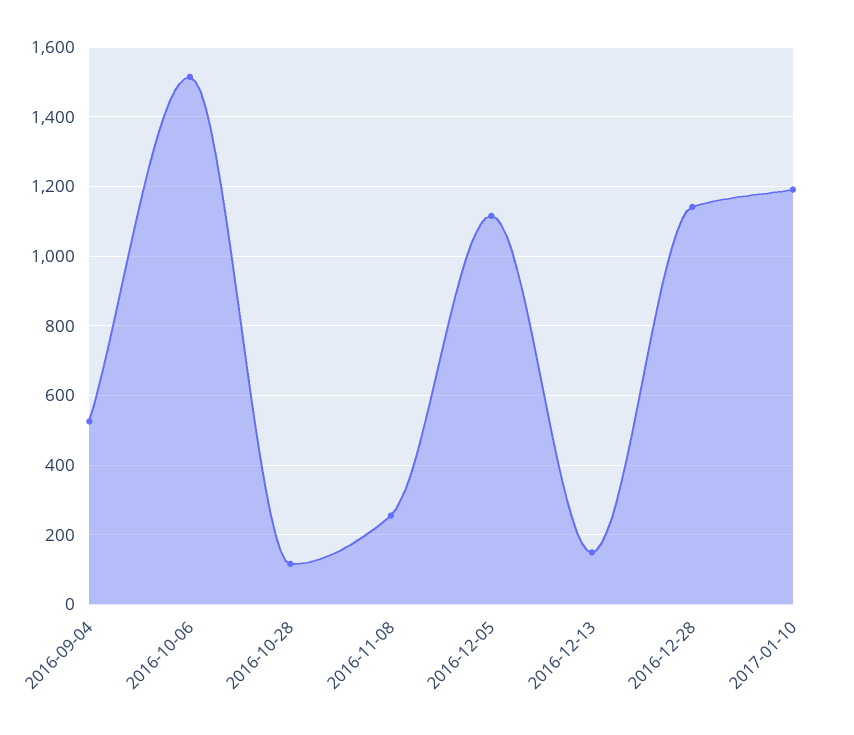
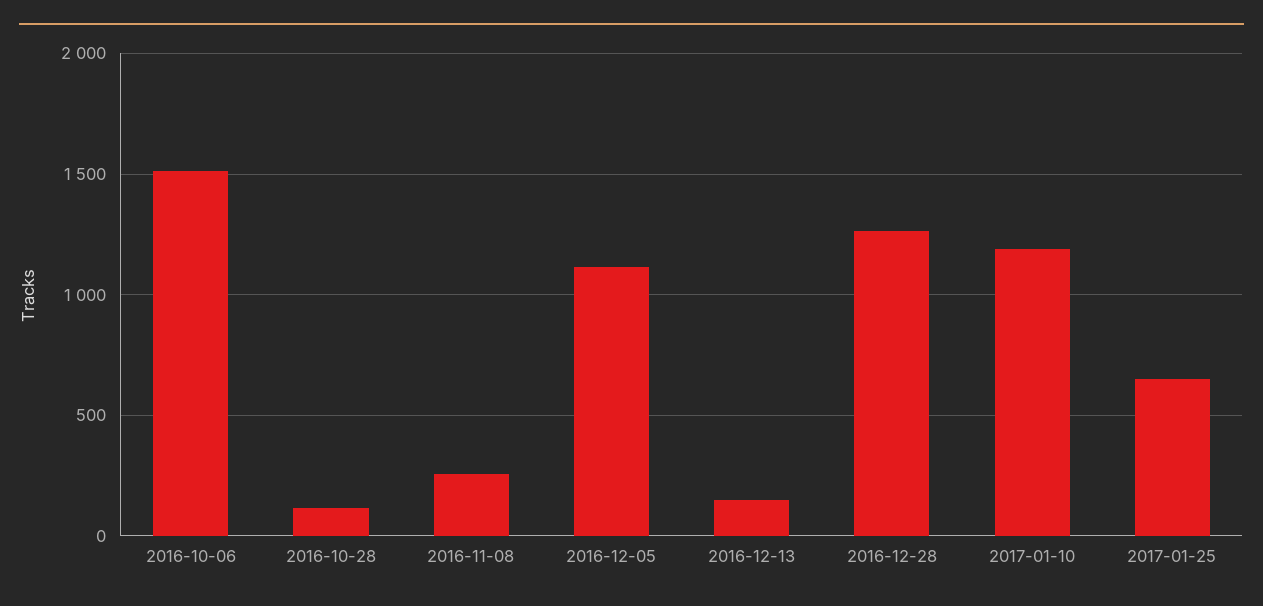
2016-09-04: 520 -> none
2016-12-28: 1140 -> 1250
2017-01-25: none -> 650

